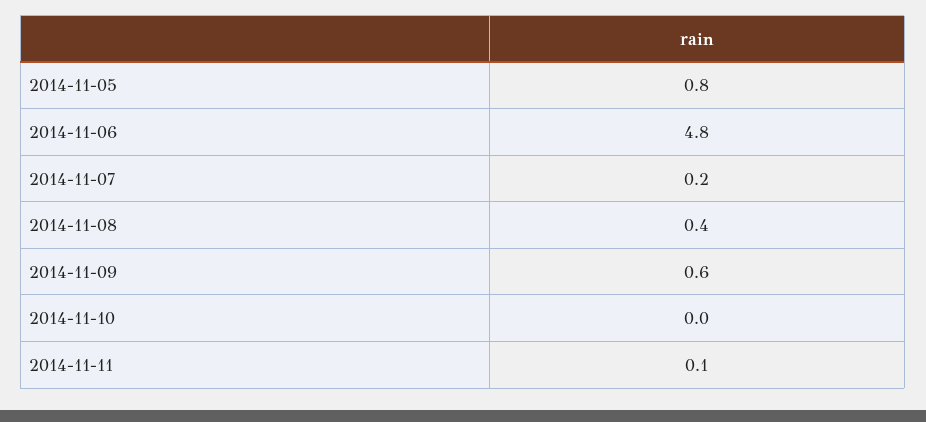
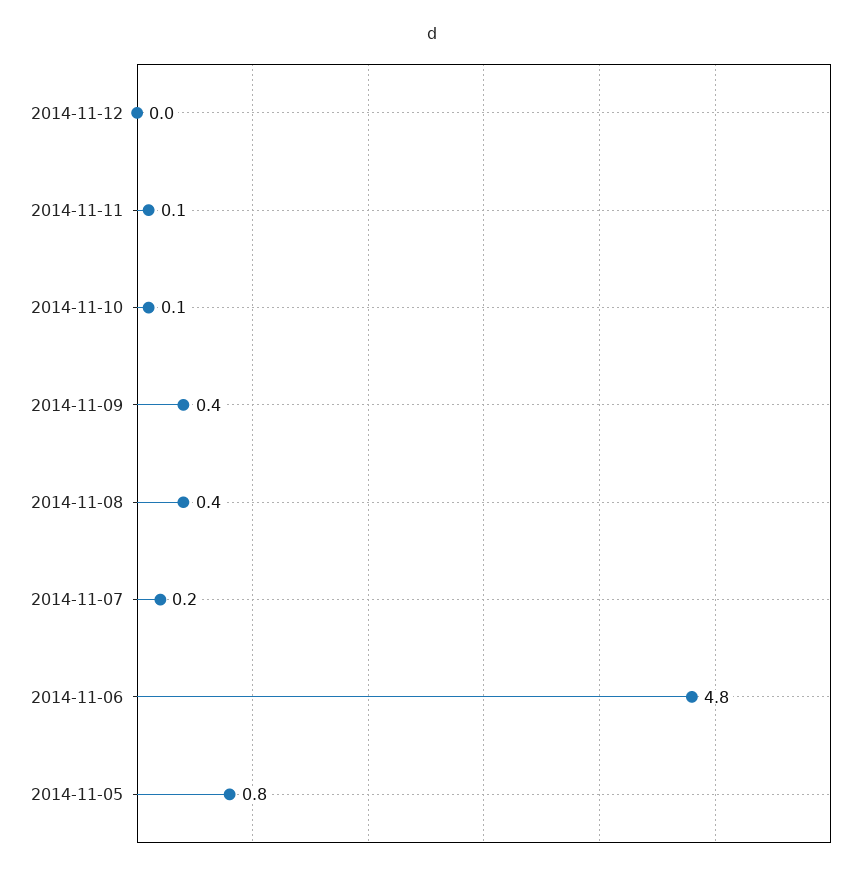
2014-11-09: 0.6 -> 0.4
2014-11-10: 0 -> 0.1
2014-11-12: none -> 0

